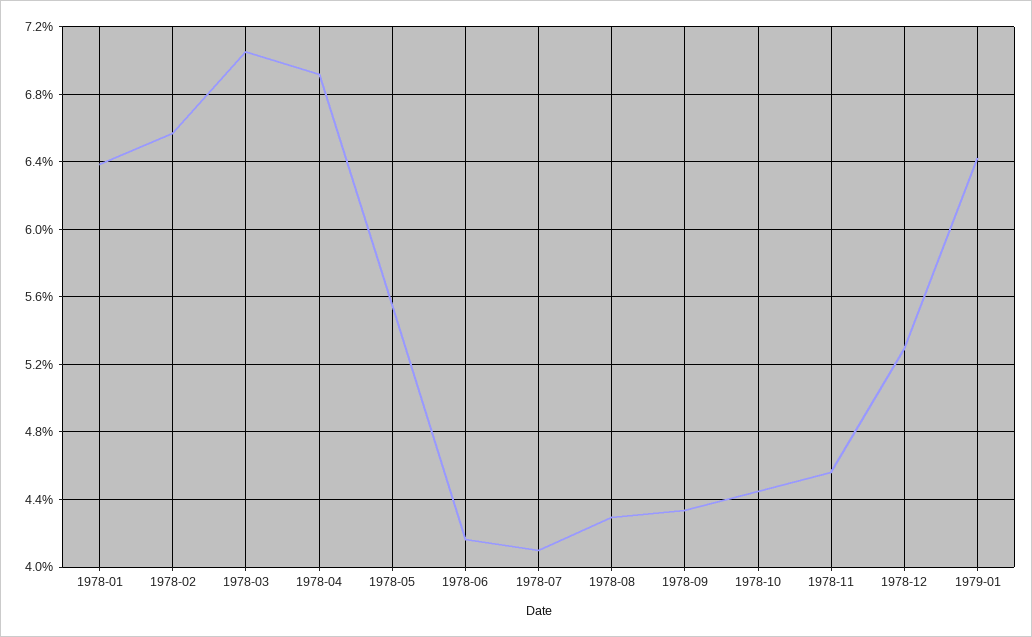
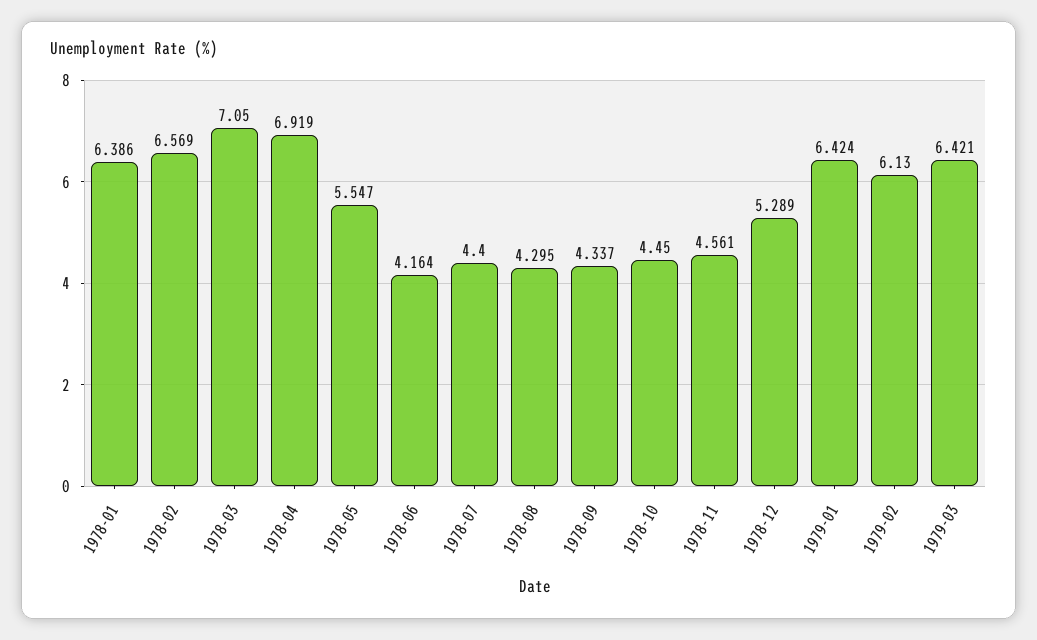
1978-07: 4.1 -> 4.4
1979-02: none -> 6.13
1979-03: none -> 6.421

